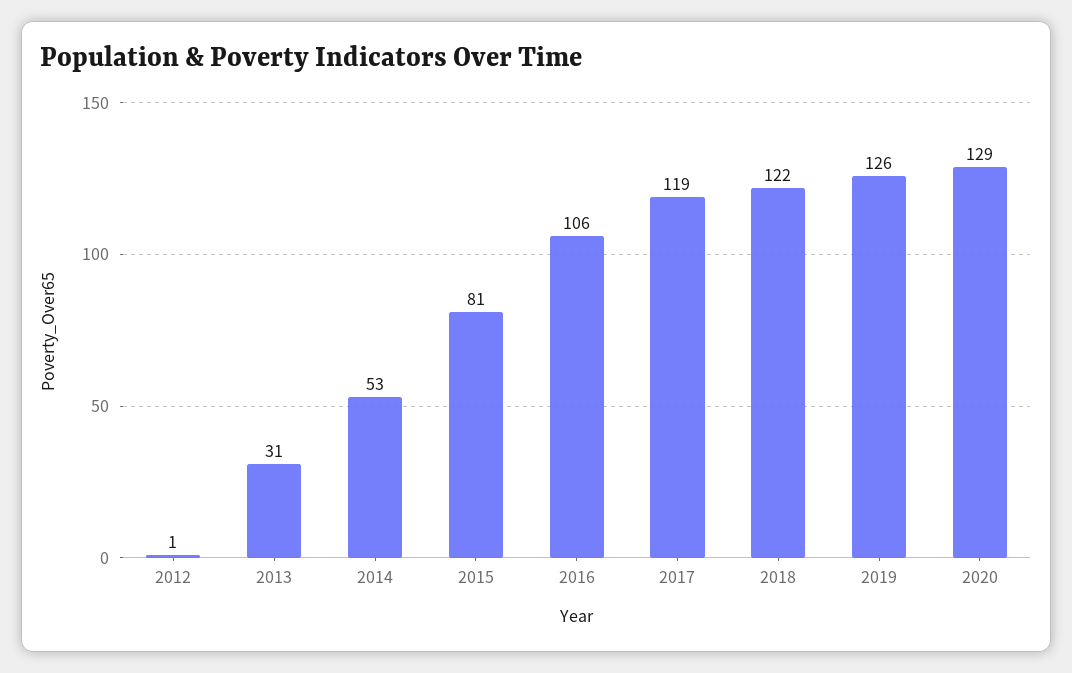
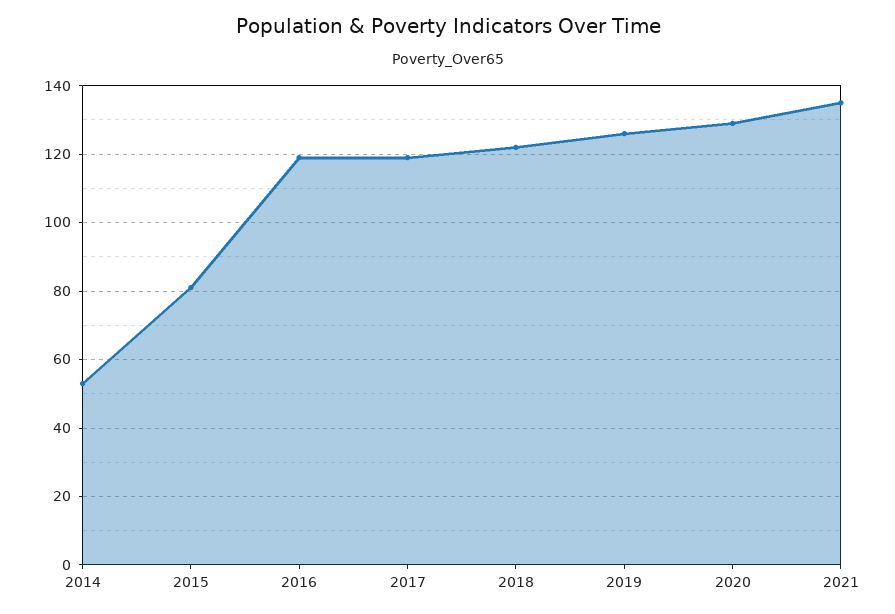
2012: 1 -> none
2013: 31 -> none
2016: 106 -> 120
2021: none -> 135

